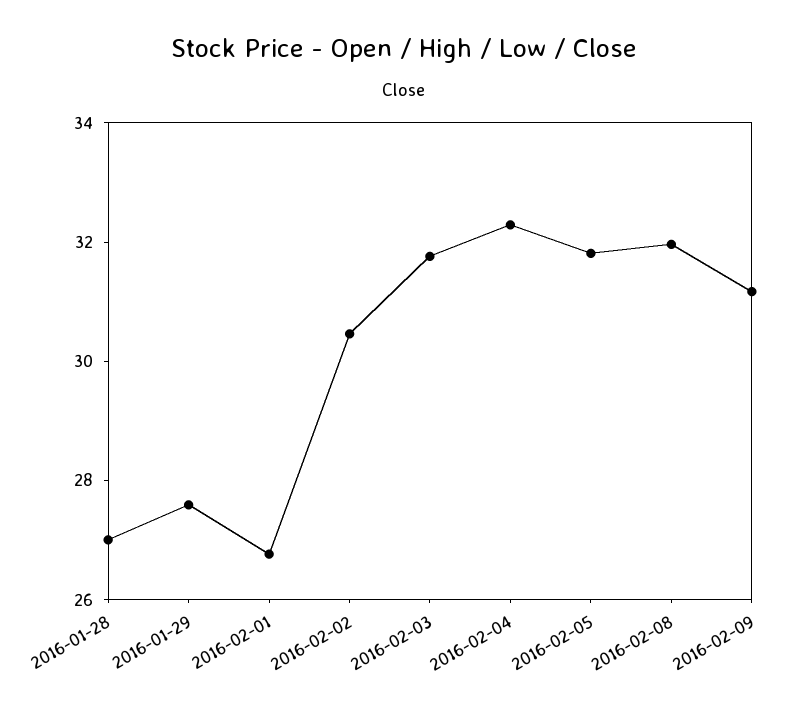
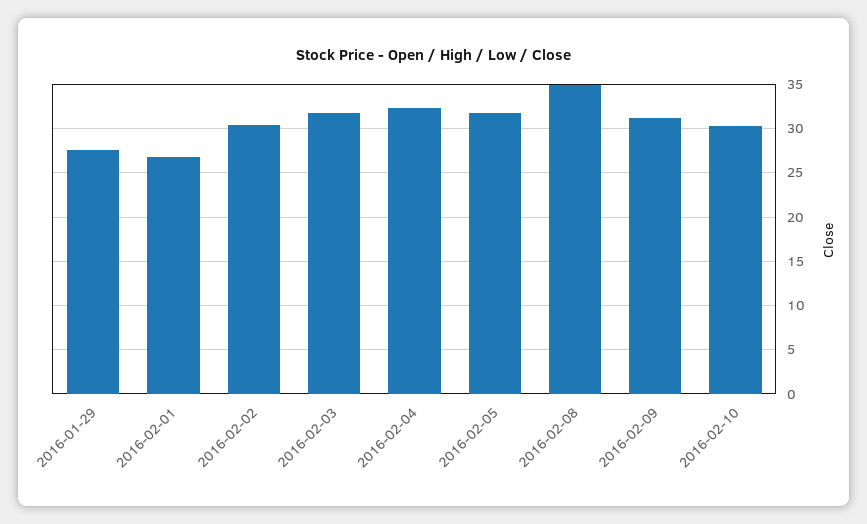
2016-01-28: 27 -> none
2016-02-08: 32 -> 35
2016-02-10: none -> 30

